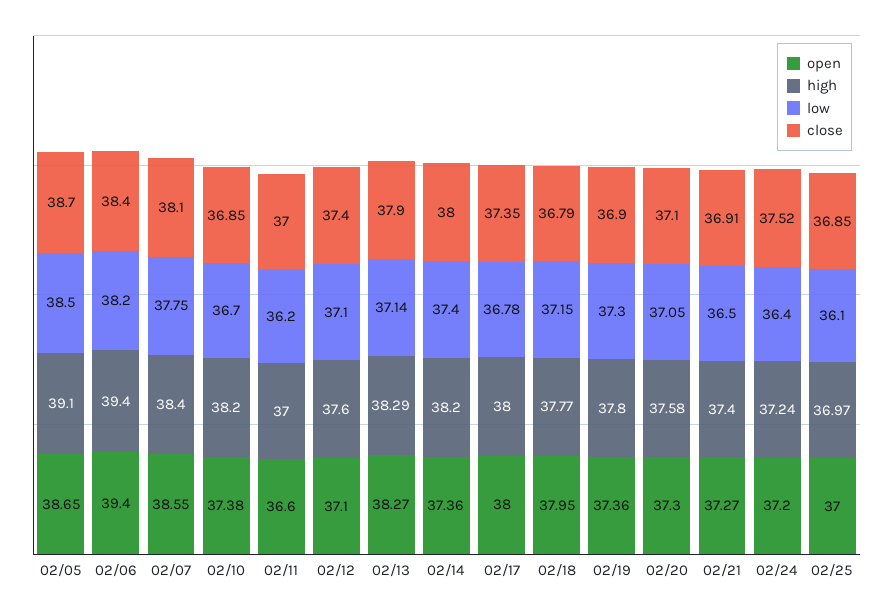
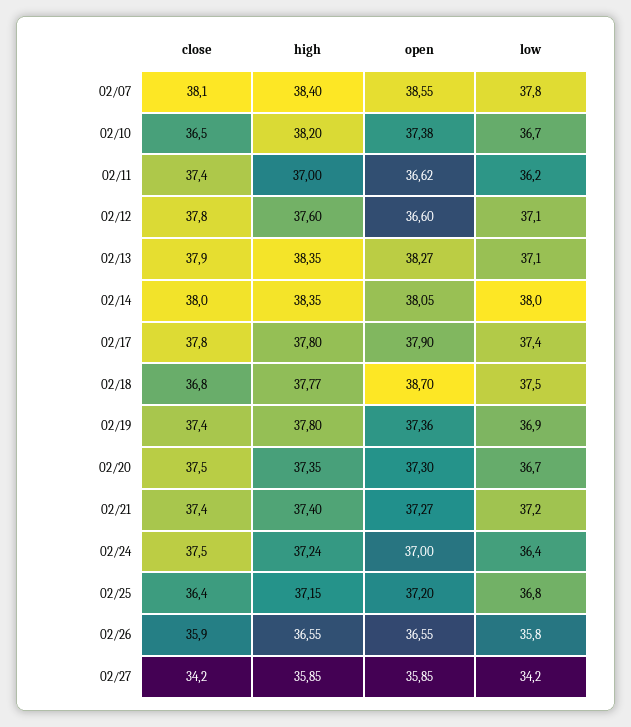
open, 02/05: 38.65 -> none
high, 02/05: 39.1 -> none
low, 02/05: 38.5 -> none
close, 02/05: 38.7 -> none
open, 02/06: 39.4 -> none
high, 02/06: 39.4 -> none
low, 02/06: 38.2 -> none
close, 02/06: 38.4 -> none
close, 02/10: 36.85 -> 36.5
open, 02/11: 36.6 -> 36.62
close, 02/11: 37 -> 37.4
open, 02/12: 37.1 -> 36.6
close, 02/12: 37.4 -> 37.8
high, 02/13: 38.29 -> 38.35
open, 02/14: 37.36 -> 38.05
high, 02/14: 38.2 -> 38.35
low, 02/14: 37.4 -> 38
open, 02/17: 38 -> 37.9
high, 02/17: 38 -> 37.8
low, 02/17: 36.78 -> 37.4
close, 02/17: 37.35 -> 37.8
open, 02/18: 37.95 -> 38.7
low, 02/18: 37.15 -> 37.5
low, 02/19: 37.3 -> 36.9
close, 02/19: 36.9 -> 37.4
high, 02/20: 37.58 -> 37.35
low, 02/20: 37.05 -> 36.7
close, 02/20: 37.1 -> 37.5
low, 02/21: 36.5 -> 37.2
close, 02/21: 36.91 -> 37.4
open, 02/24: 37.2 -> 37
open, 02/25: 37 -> 37.2
high, 02/25: 36.97 -> 37.15
low, 02/25: 36.1 -> 36.8
close, 02/25: 36.85 -> 36.4
close, 02/26: none -> 35.9
high, 02/26: none -> 36.55
open, 02/26: none -> 36.55
low, 02/26: none -> 35.8
close, 02/27: none -> 34.2
high, 02/27: none -> 35.85
open, 02/27: none -> 35.85
low, 02/27: none -> 34.2

